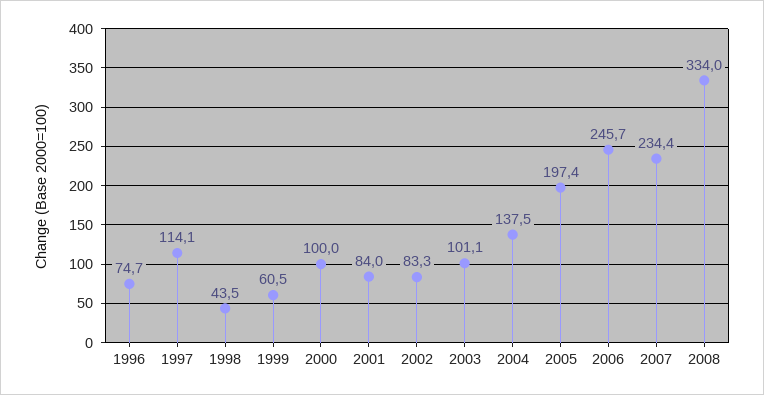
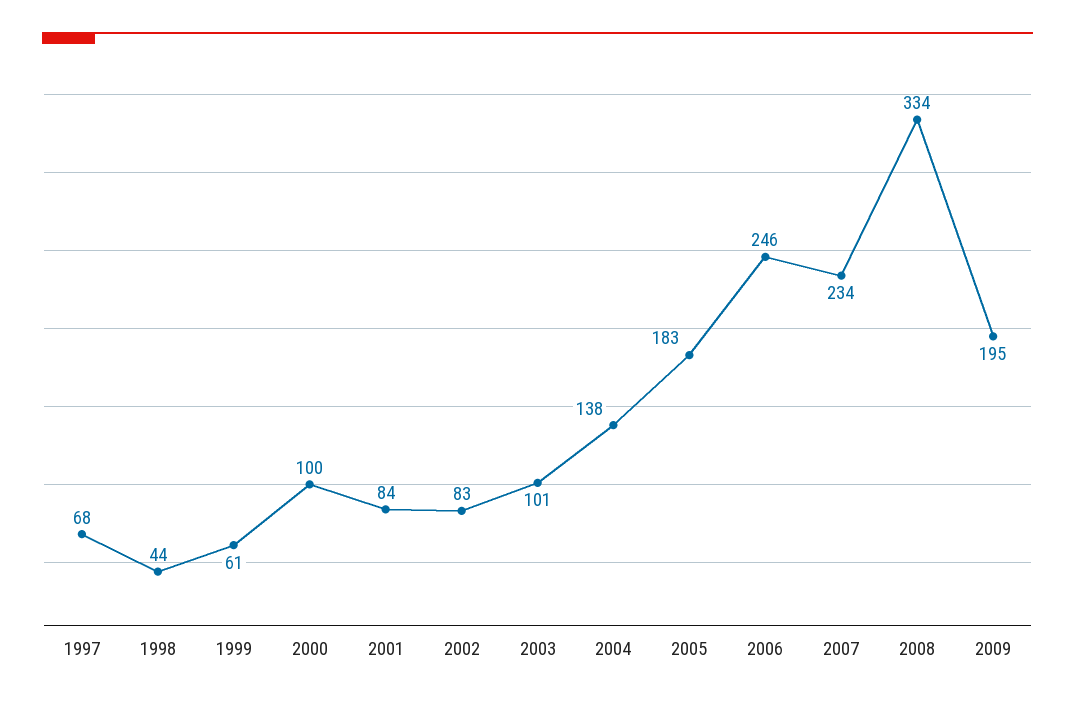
1996: 74.7 -> none
1997: 114.1 -> 68
2005: 197.4 -> 183
2009: none -> 195

